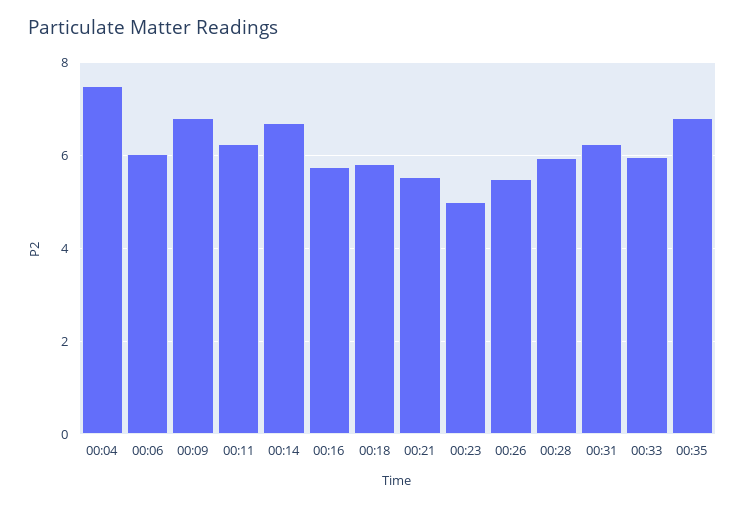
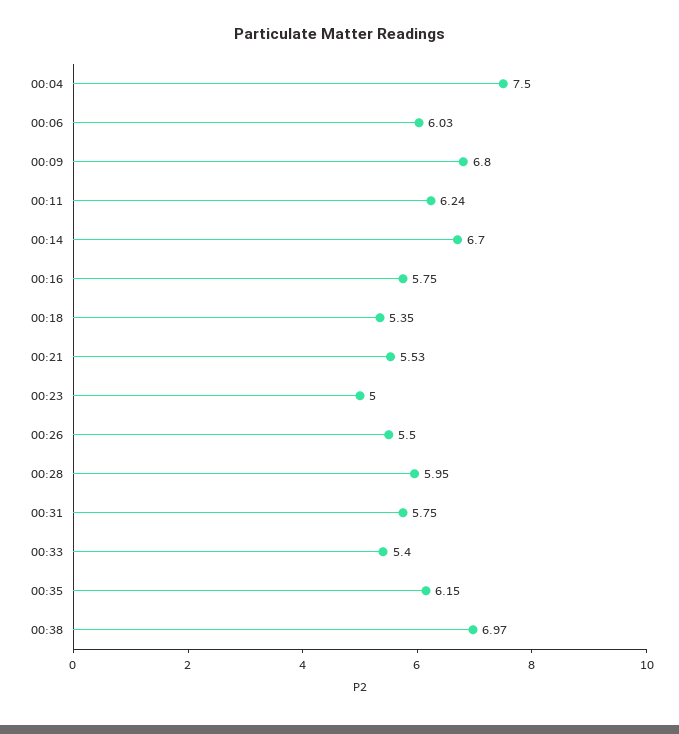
00:18: 5.8 -> 5.35
00:31: 6.2 -> 5.75
00:33: 6 -> 5.4
00:35: 6.8 -> 6.15
00:38: none -> 6.97

